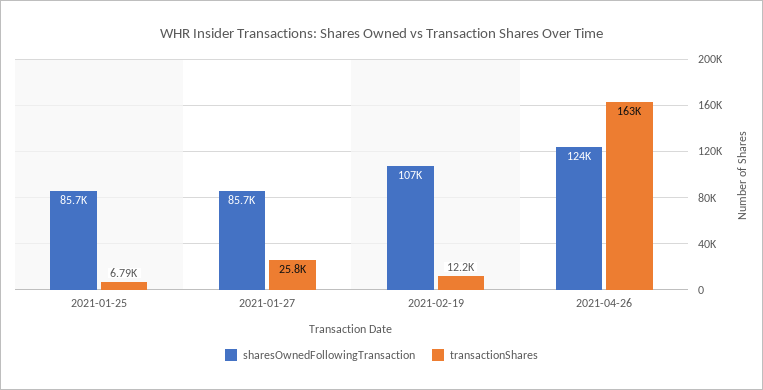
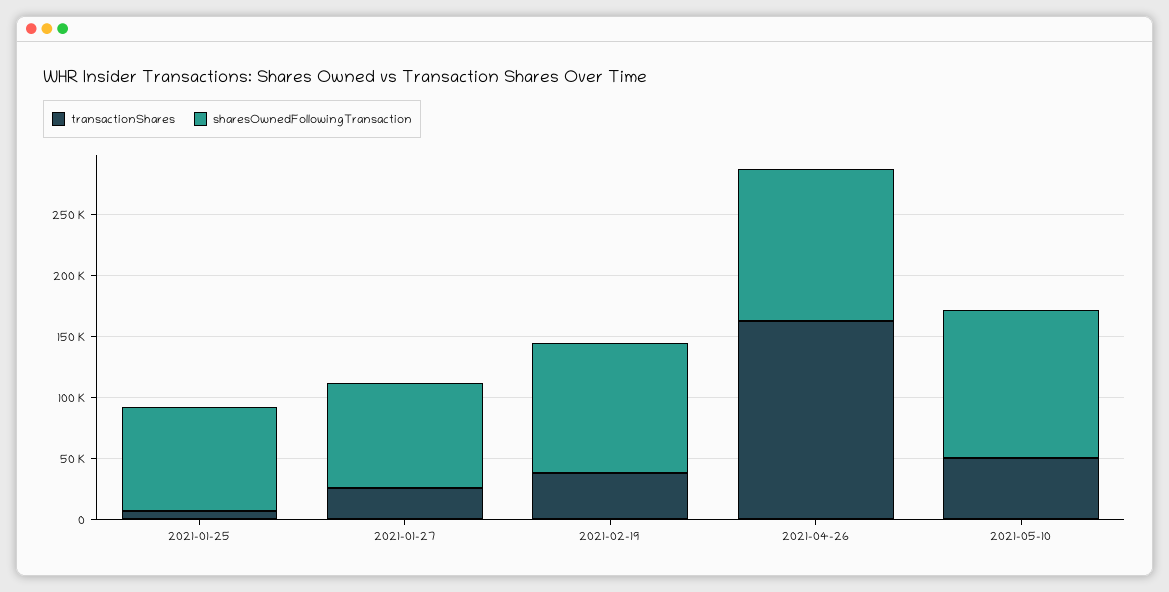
transactionShares, 2021-02-19: 12200 -> 40000
transactionShares, 2021-05-10: none -> 50000
sharesOwnedFollowingTransaction, 2021-05-10: none -> 120000

